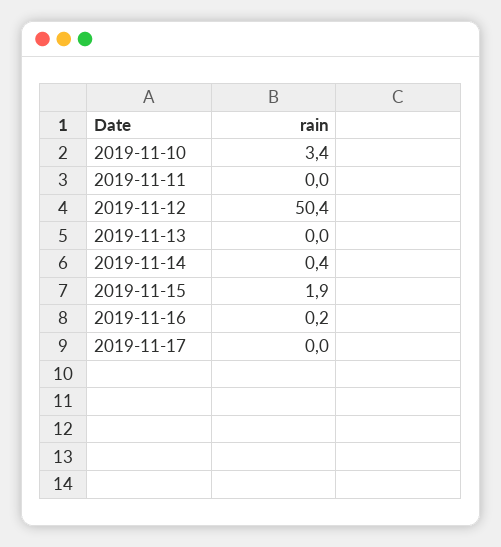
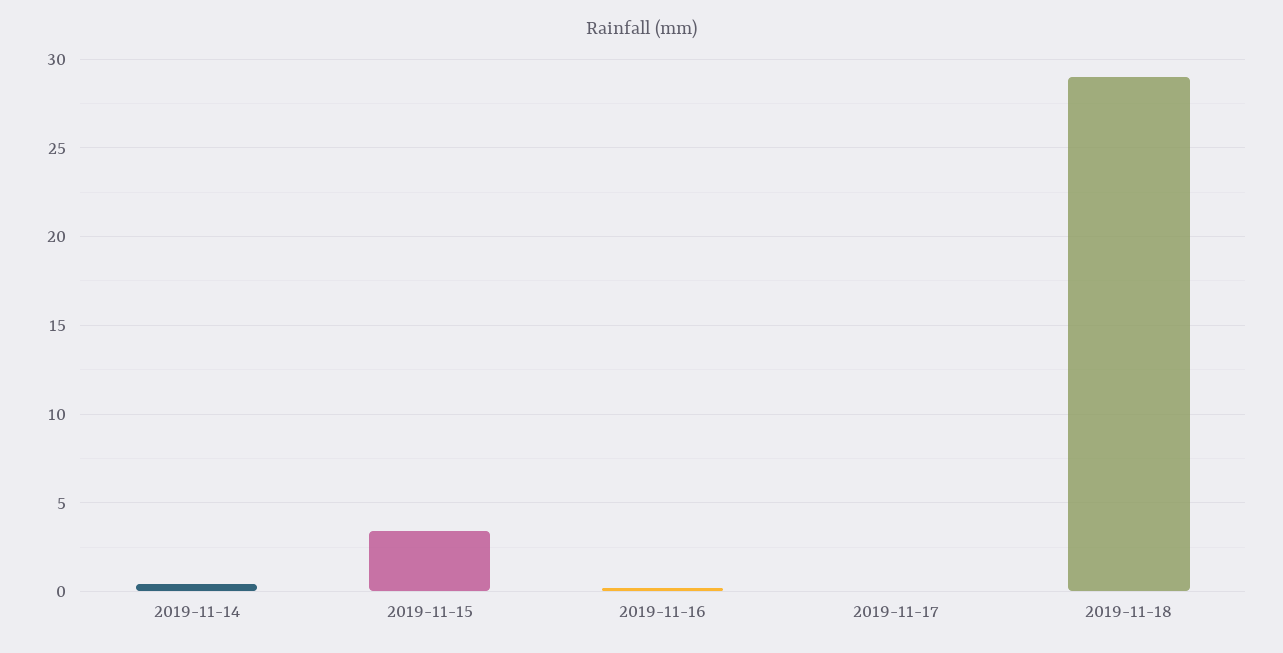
2019-11-10: 3.4 -> none
2019-11-11: 0 -> none
2019-11-12: 50.4 -> none
2019-11-13: 0 -> none
2019-11-15: 1.9 -> 3.5
2019-11-18: none -> 29

